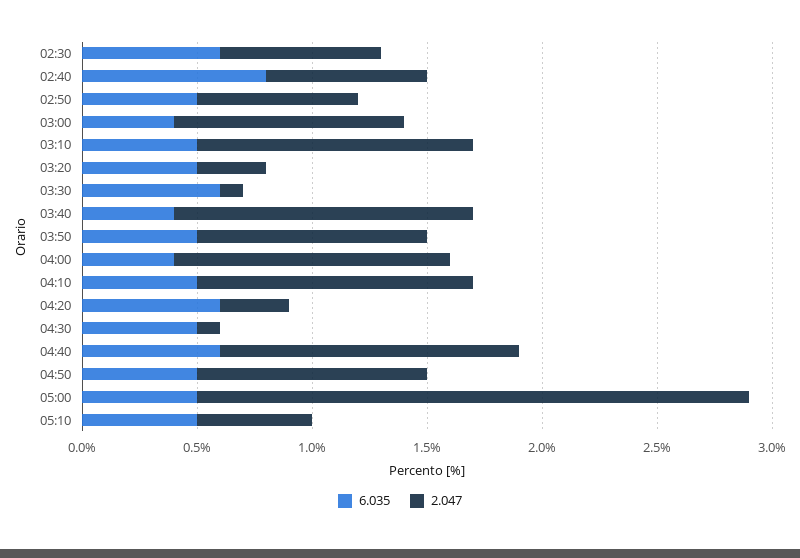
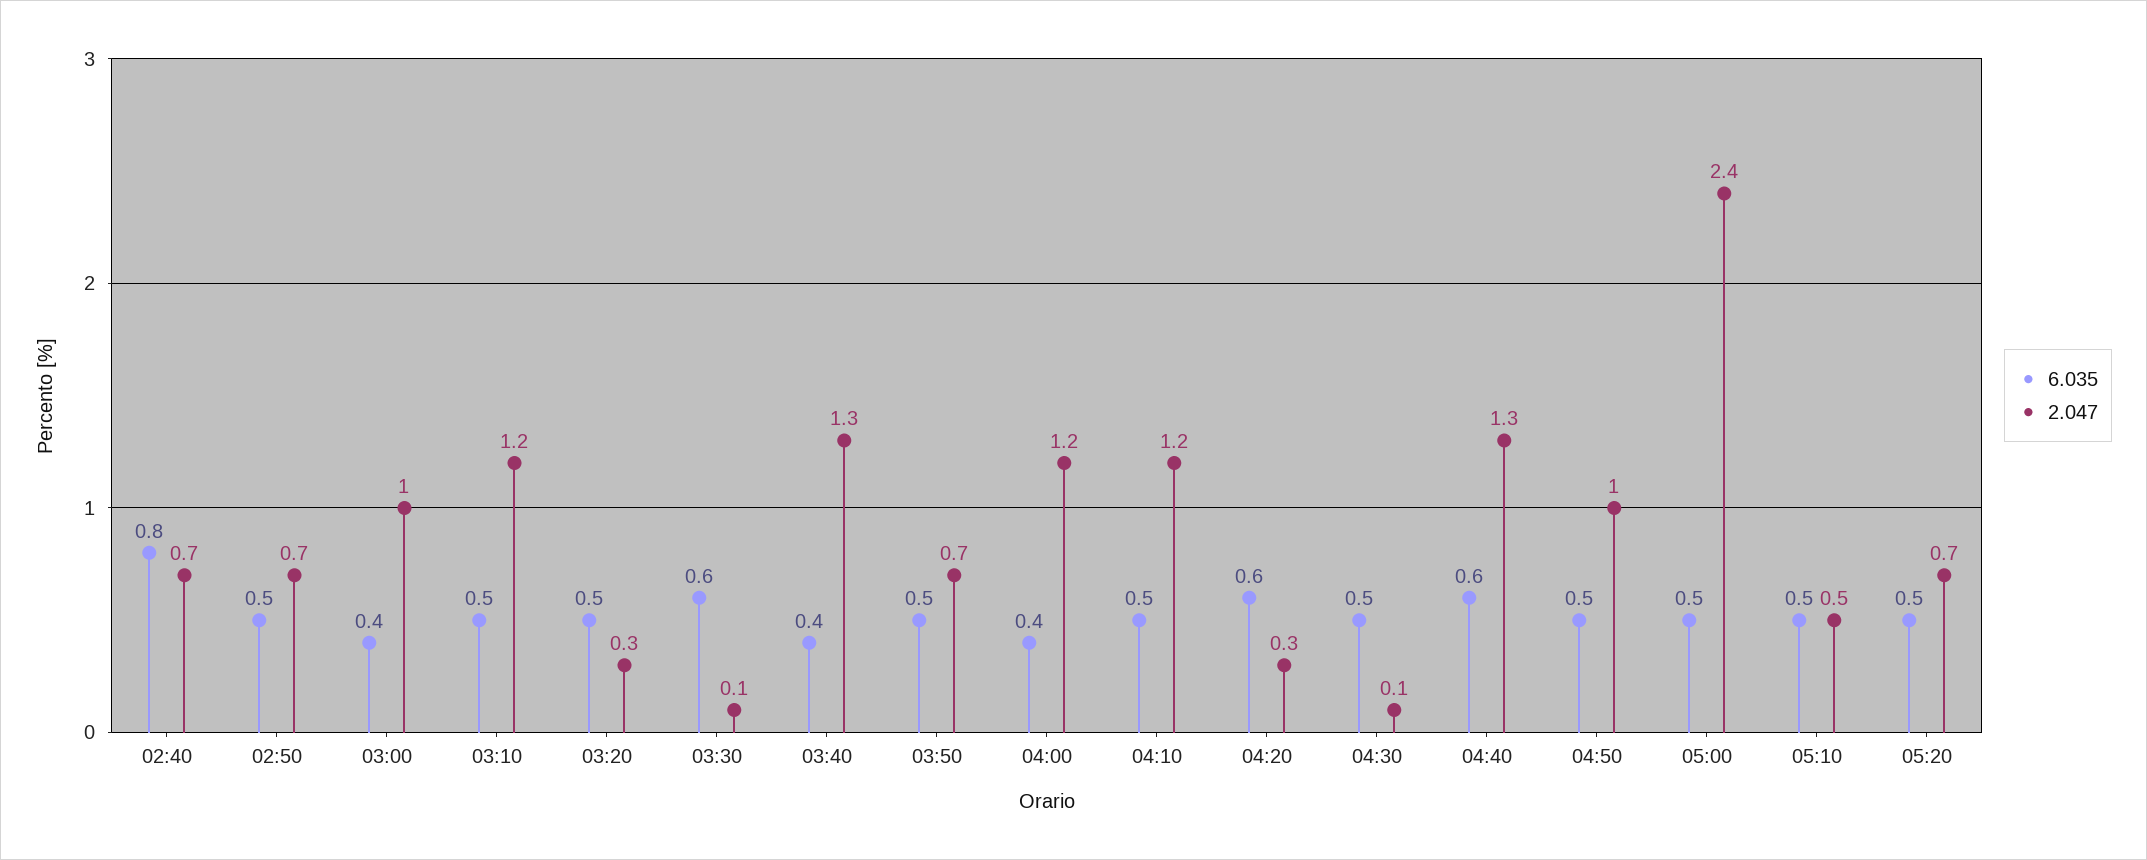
6.035, 02:30: 0.6 -> none
2.047, 02:30: 0.7 -> none
2.047, 03:50: 1 -> 0.7
6.035, 05:20: none -> 0.5
2.047, 05:20: none -> 0.7

